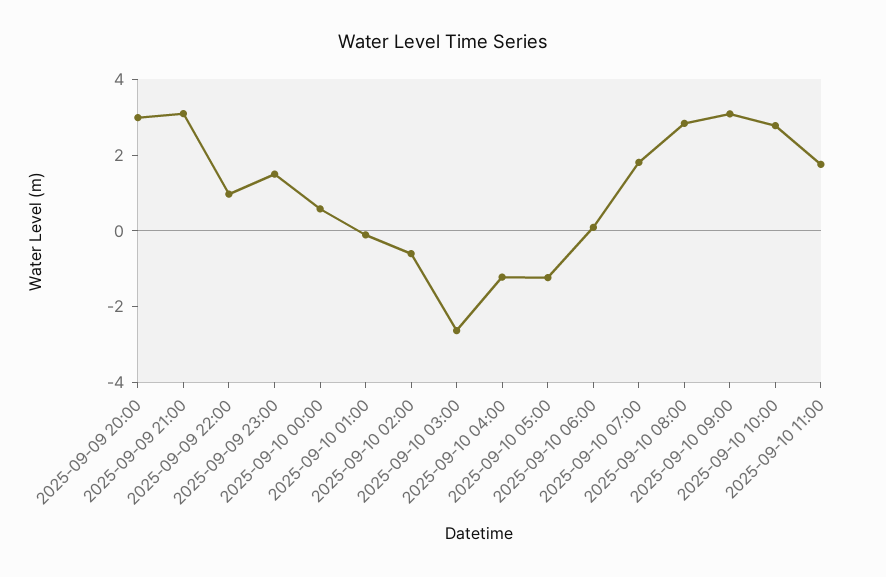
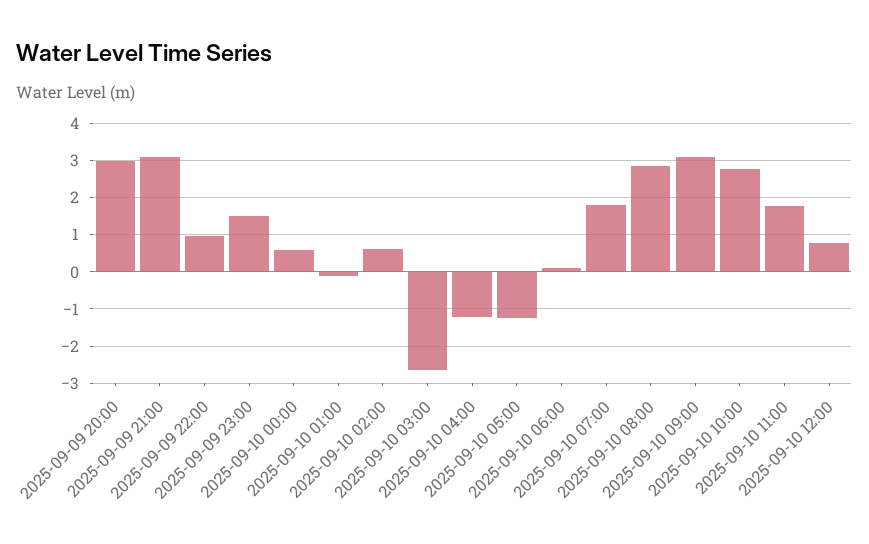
2025-09-10 02:00: -0.5 -> 0.6
2025-09-10 12:00: none -> 0.8

